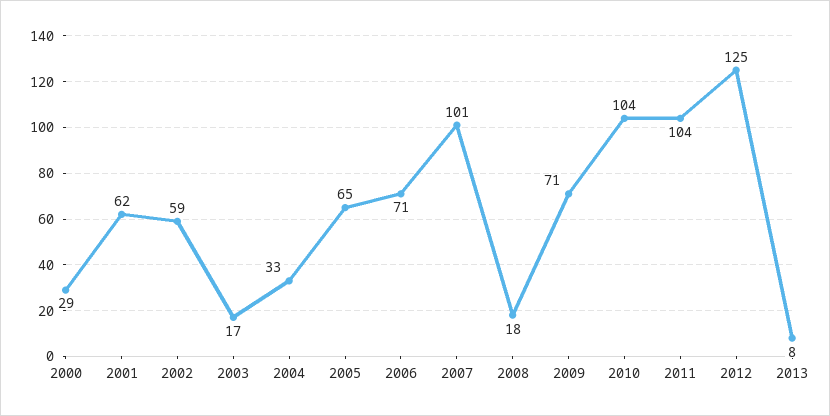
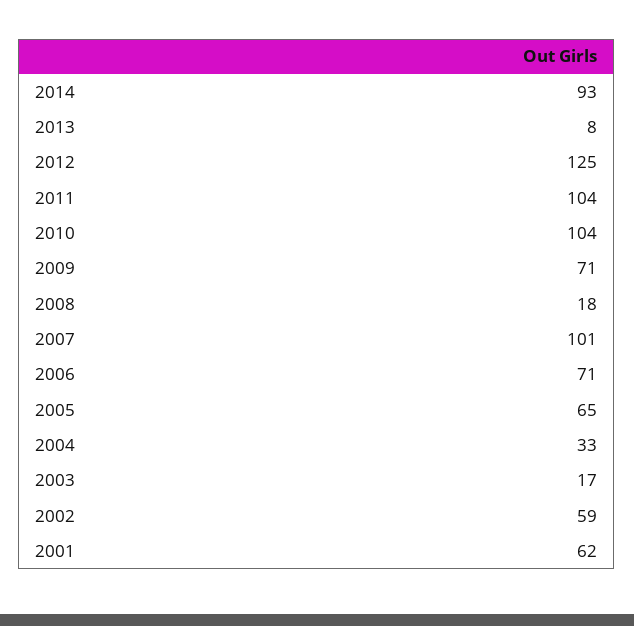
2000: 29 -> none
2014: none -> 93

